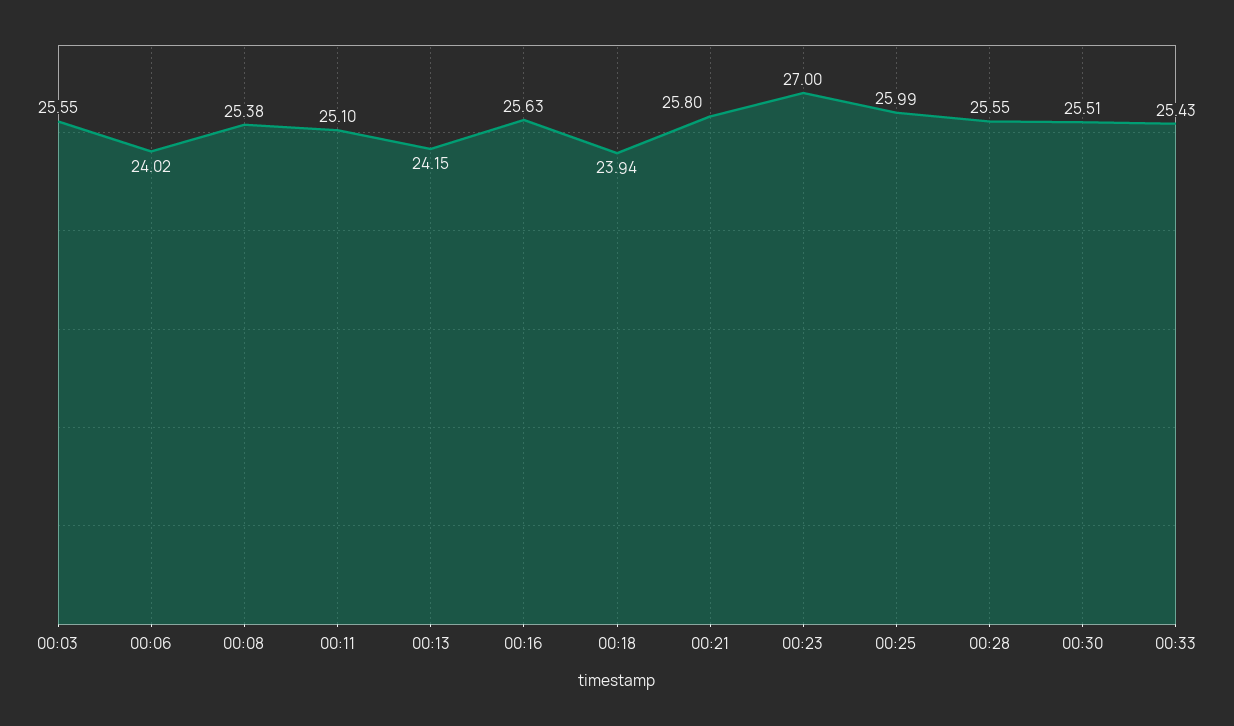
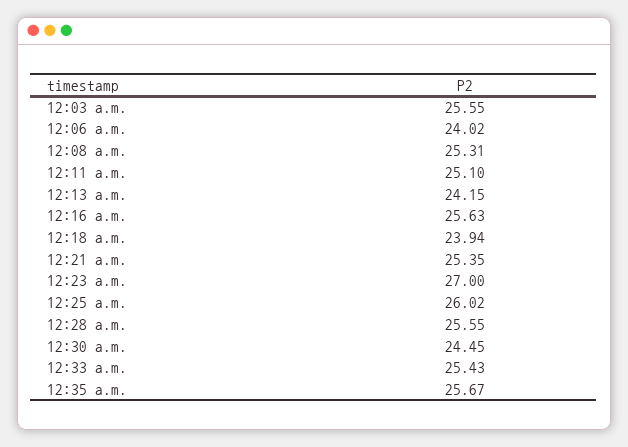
00:08: 25.38 -> 25.31
00:21: 25.8 -> 25.35
00:25: 25.99 -> 26.02
00:30: 25.51 -> 24.45
12:35 a.m.: none -> 25.67

